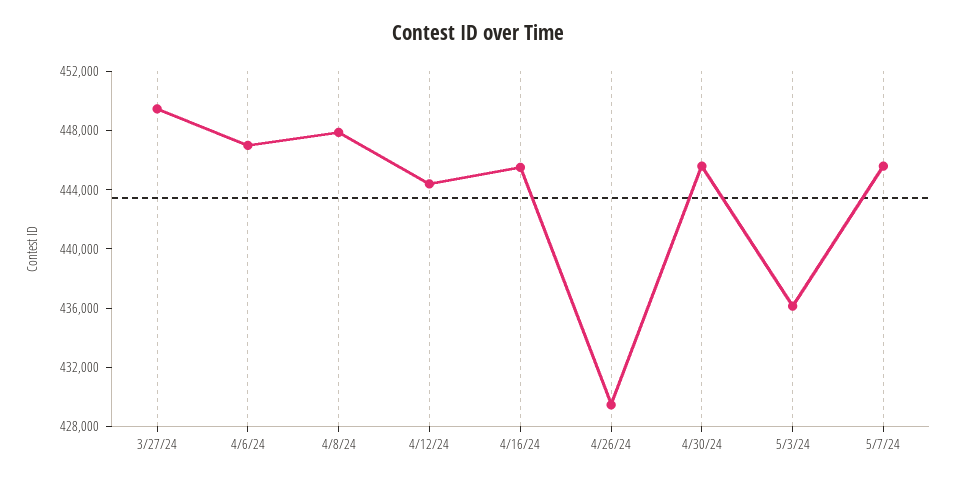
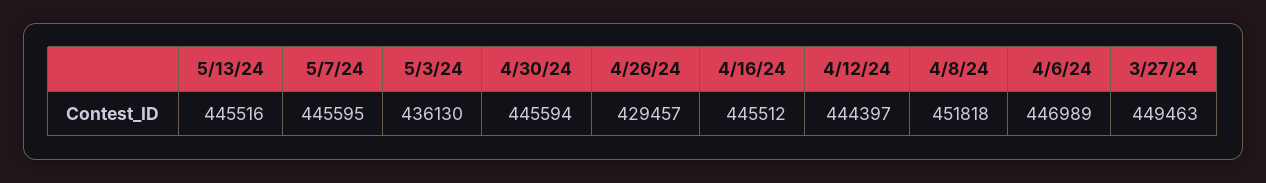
4/8/24: 448000 -> 451818
5/13/24: none -> 445516

